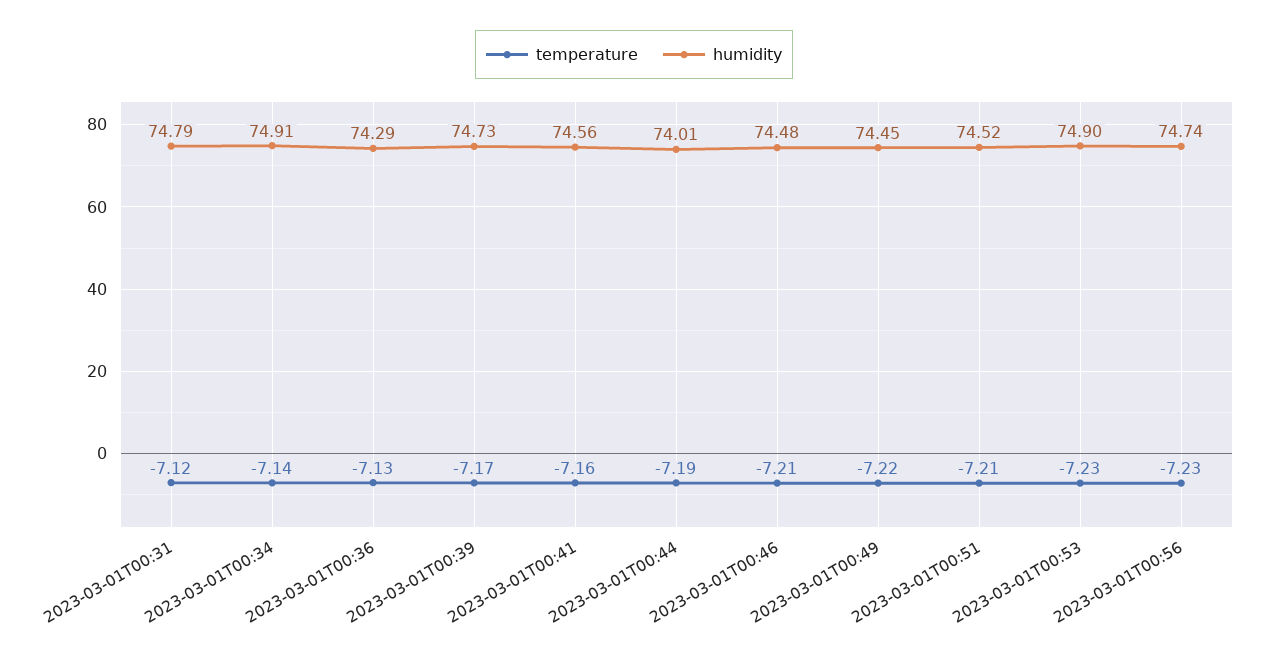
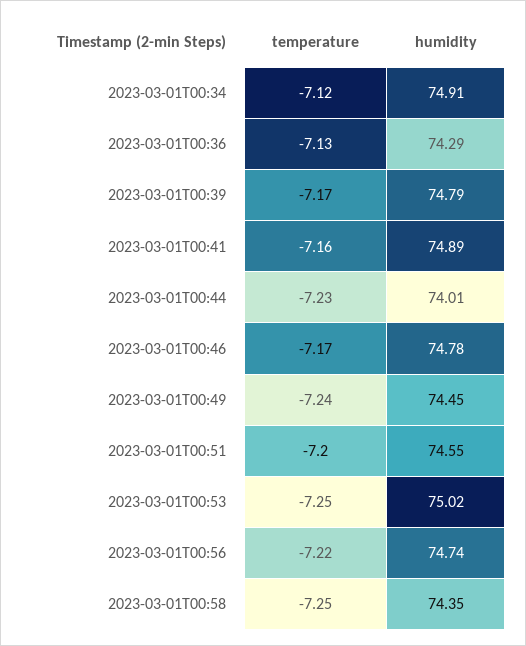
temperature, 2023-03-01T00:31: -7.12 -> none
humidity, 2023-03-01T00:31: 74.79 -> none
temperature, 2023-03-01T00:34: -7.14 -> -7.12
humidity, 2023-03-01T00:39: 74.73 -> 74.79
humidity, 2023-03-01T00:41: 74.56 -> 74.89
temperature, 2023-03-01T00:44: -7.19 -> -7.23
temperature, 2023-03-01T00:46: -7.21 -> -7.17
humidity, 2023-03-01T00:46: 74.48 -> 74.78
temperature, 2023-03-01T00:49: -7.22 -> -7.24
temperature, 2023-03-01T00:51: -7.21 -> -7.2
humidity, 2023-03-01T00:51: 74.52 -> 74.55
temperature, 2023-03-01T00:53: -7.23 -> -7.25
humidity, 2023-03-01T00:53: 74.9 -> 75.02
temperature, 2023-03-01T00:56: -7.23 -> -7.22
temperature, 2023-03-01T00:58: none -> -7.25
humidity, 2023-03-01T00:58: none -> 74.35

